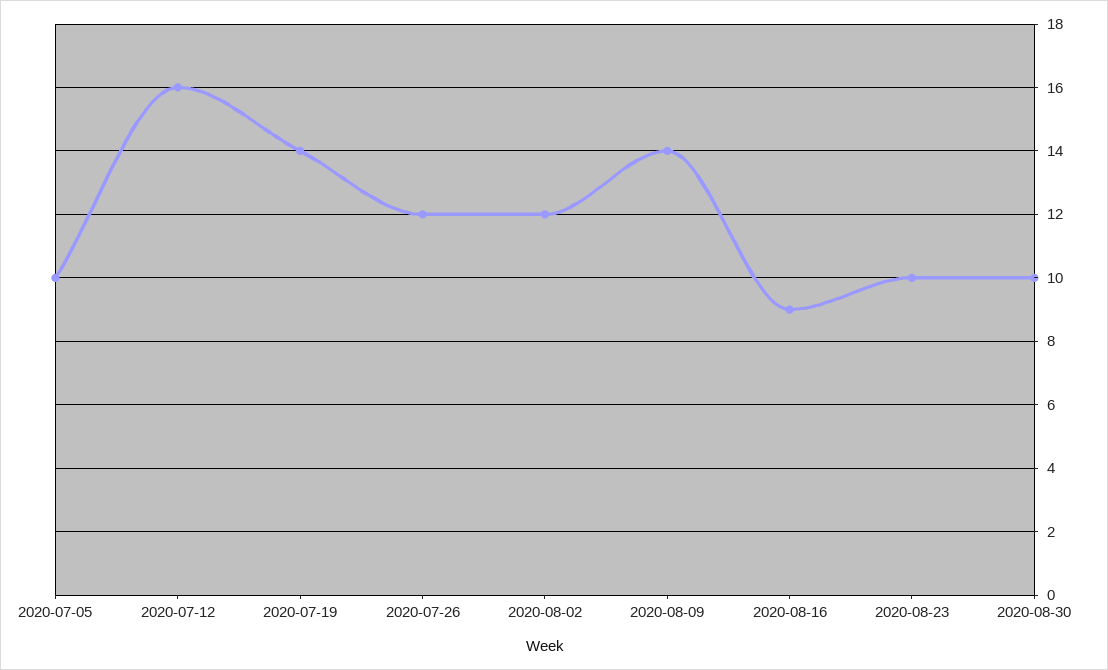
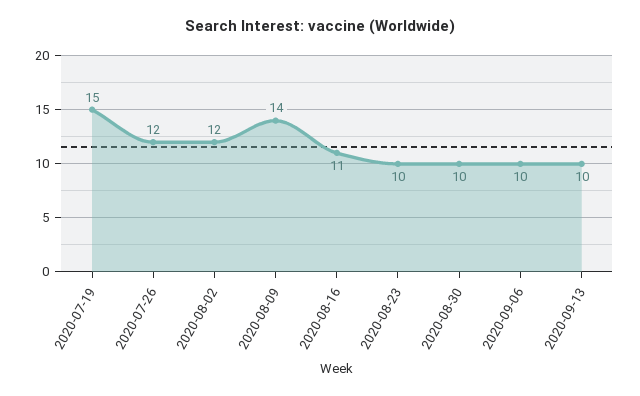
2020-07-05: 10 -> none
2020-07-12: 16 -> none
2020-07-19: 14 -> 15
2020-08-16: 9 -> 11
2020-09-06: none -> 10
2020-09-13: none -> 10

